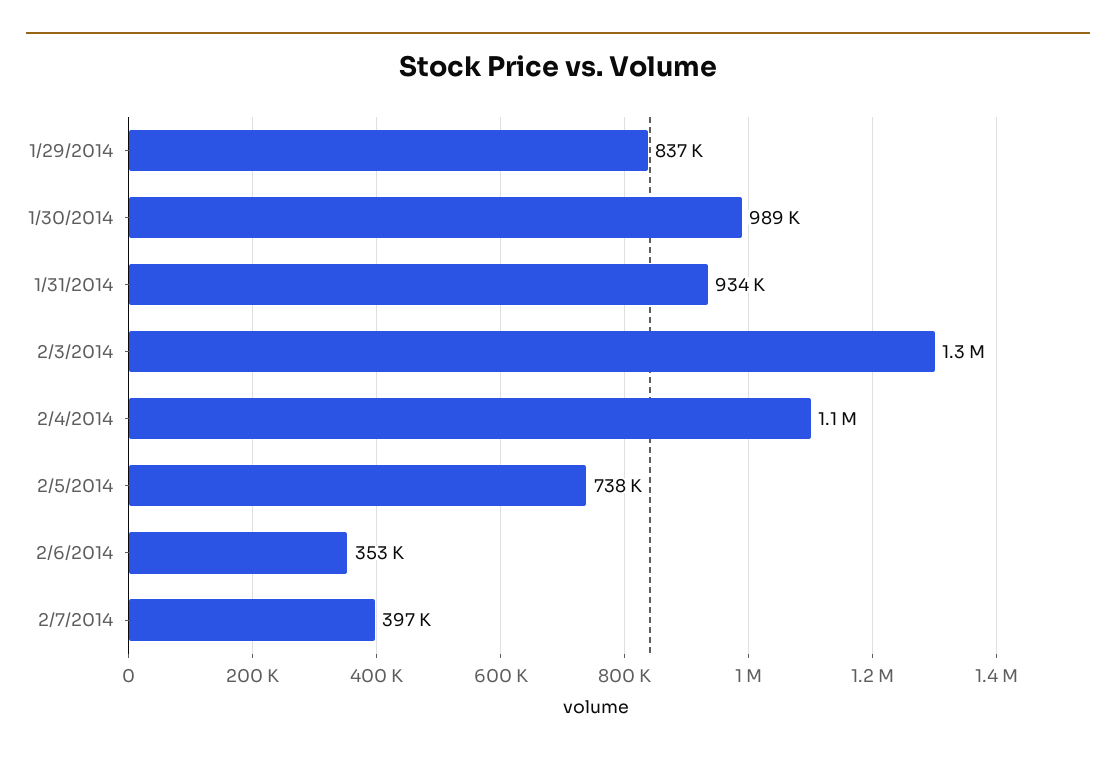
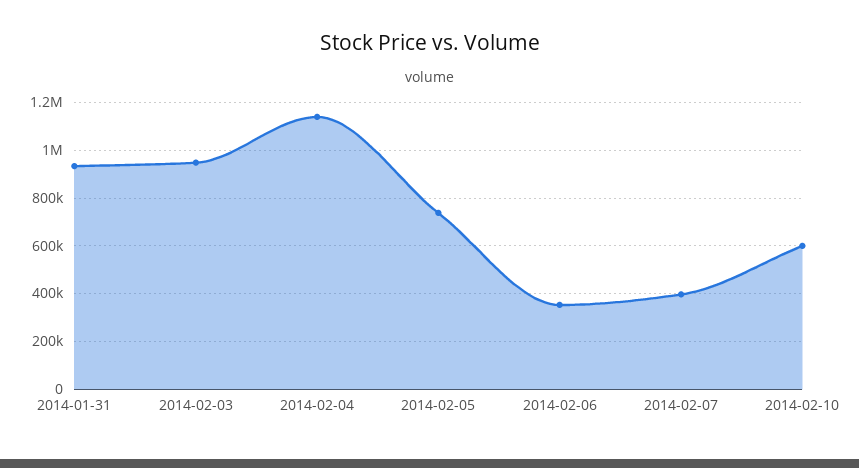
1/29/2014: 837000 -> none
1/30/2014: 989000 -> none
2/3/2014: 1300000 -> 950000
2014-02-10: none -> 600000

